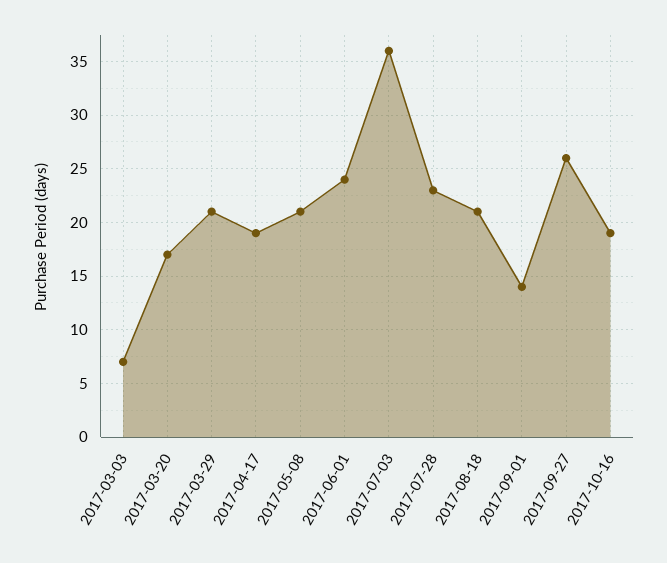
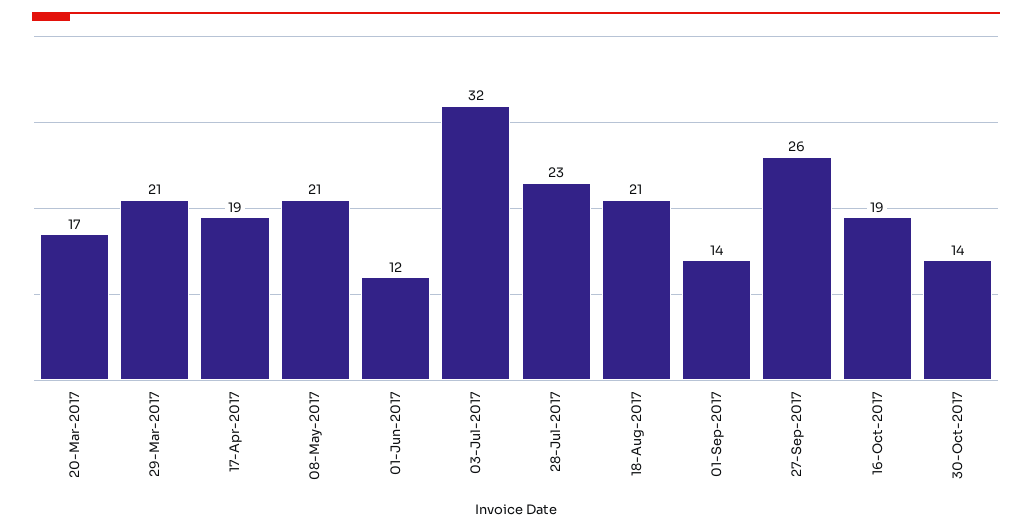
2017-03-03: 7 -> none
2017-06-01: 24 -> 12
2017-07-03: 36 -> 32
30-Oct-2017: none -> 14

